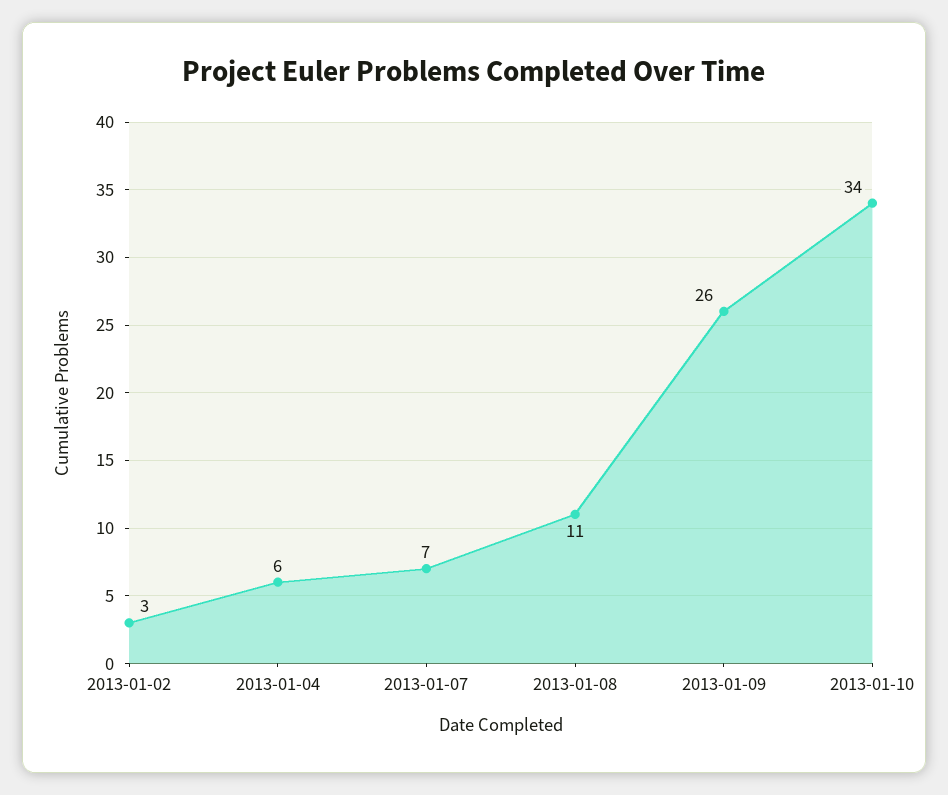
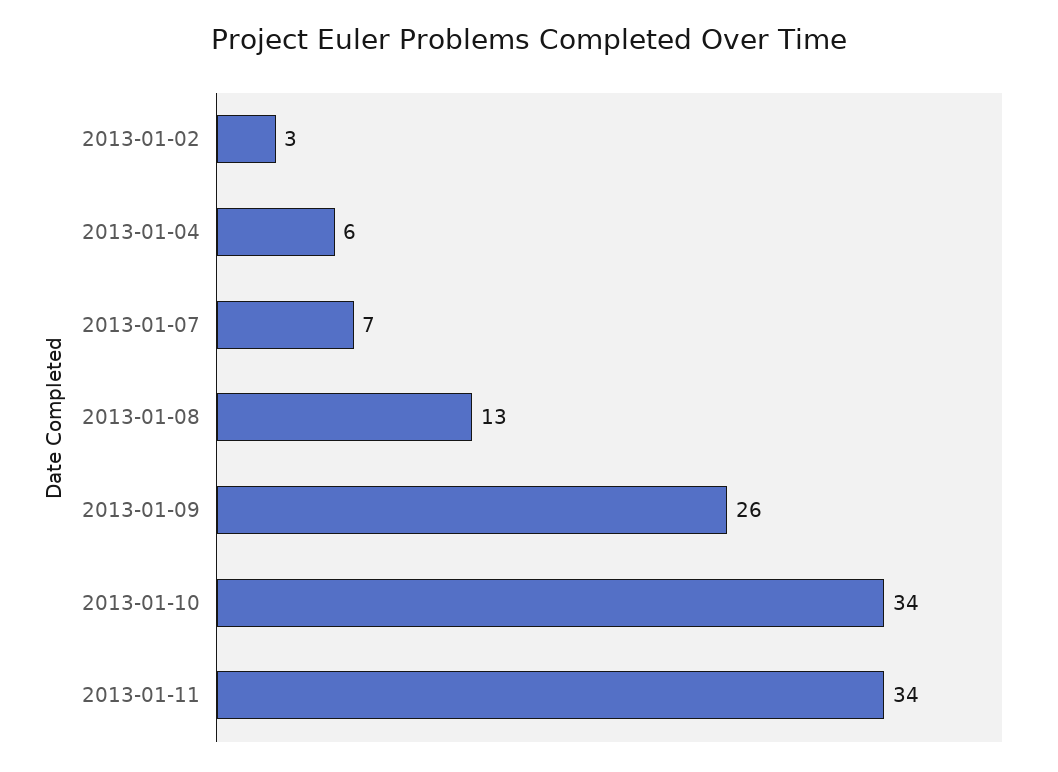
2013-01-08: 11 -> 13
2013-01-11: none -> 34

